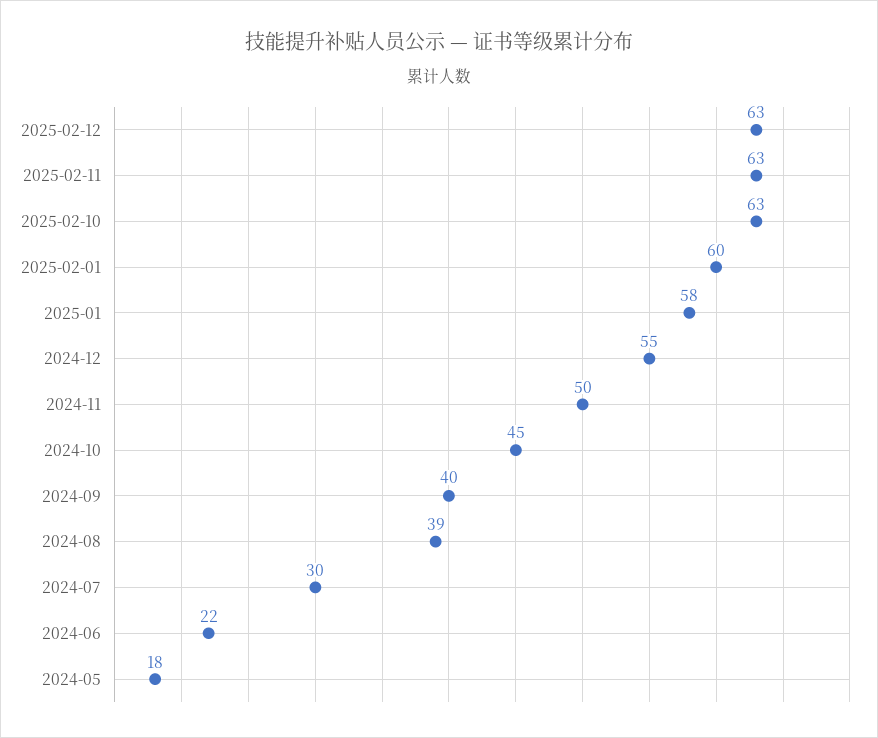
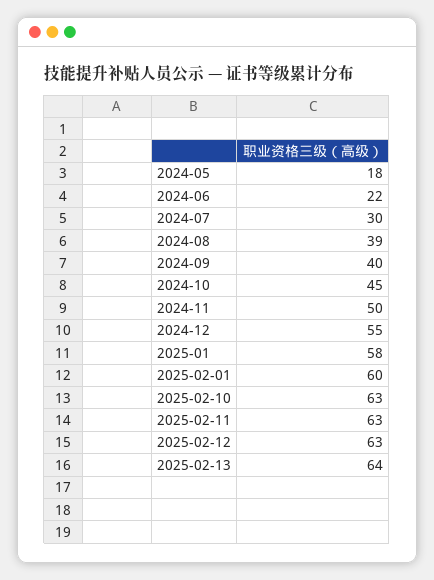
2025-02-13: none -> 64

